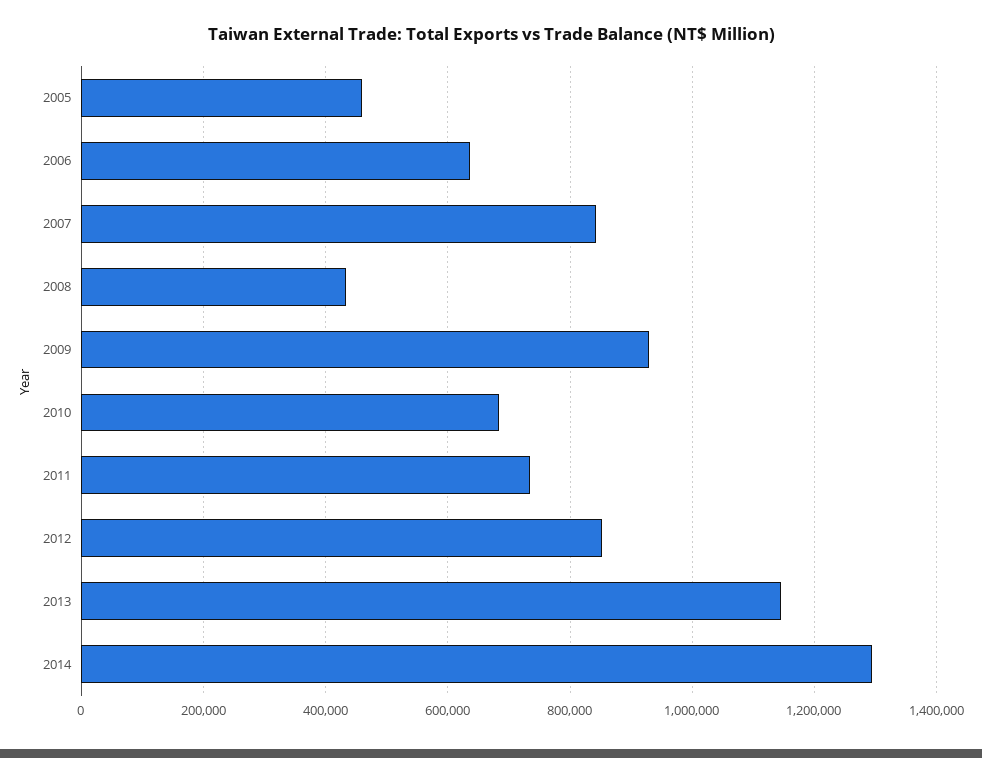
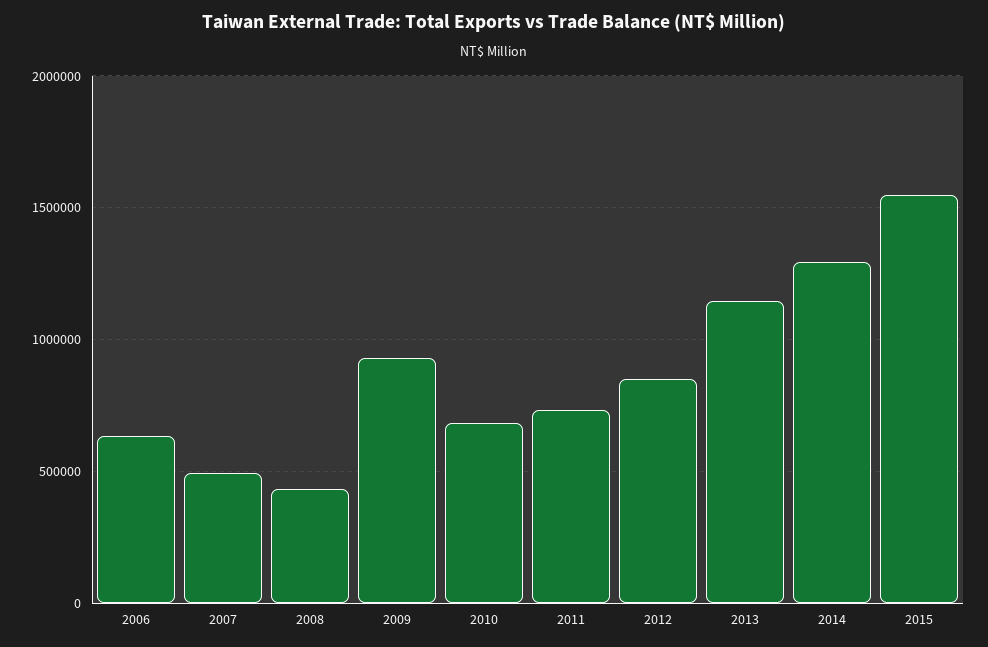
2005: 460000 -> none
2007: 840000 -> 500000
2015: none -> 1550000

